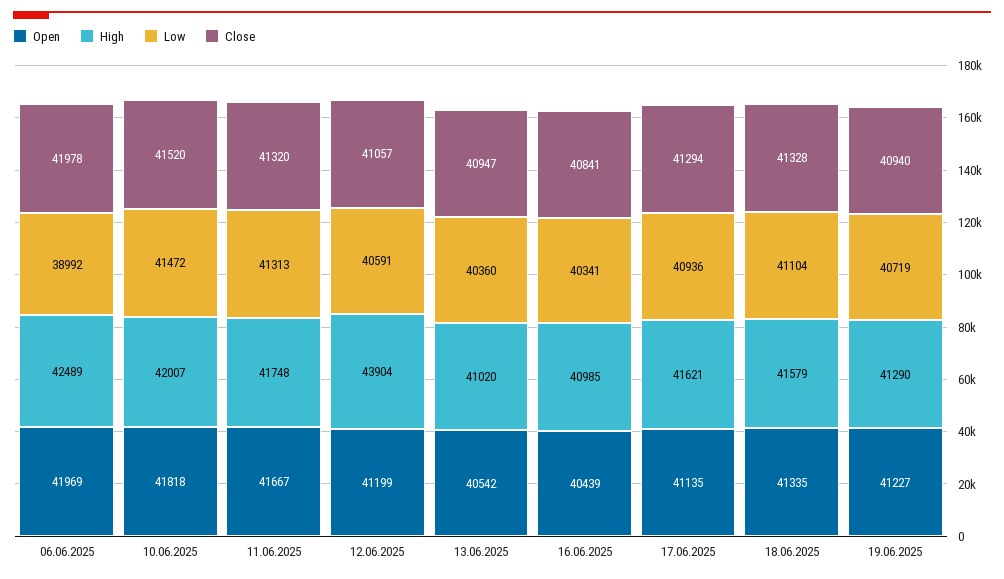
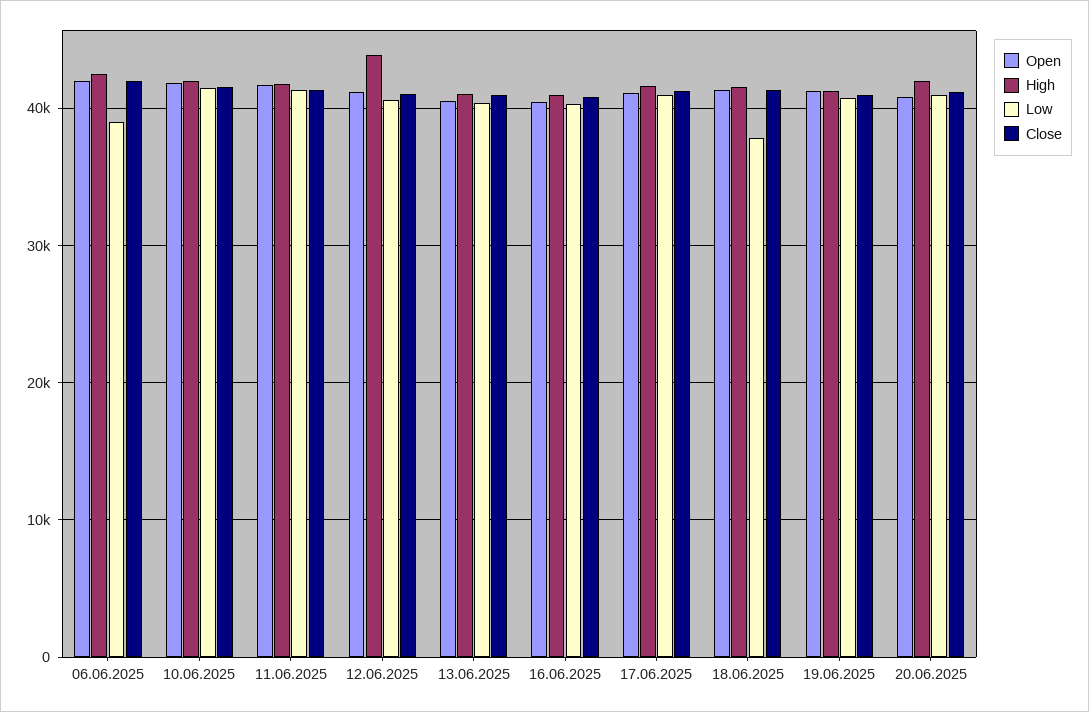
Low, 18.06.2025: 41104 -> 38000
Open, 20.06.2025: none -> 41000
High, 20.06.2025: none -> 42000
Low, 20.06.2025: none -> 41000
Close, 20.06.2025: none -> 41000

